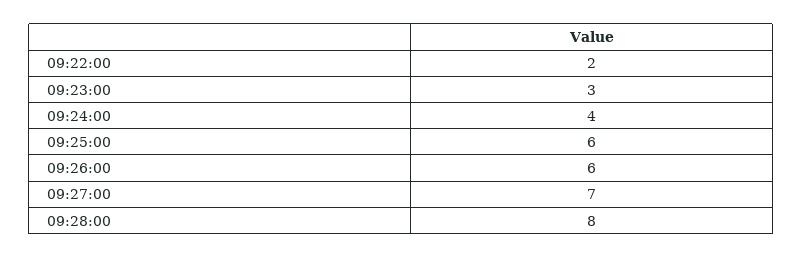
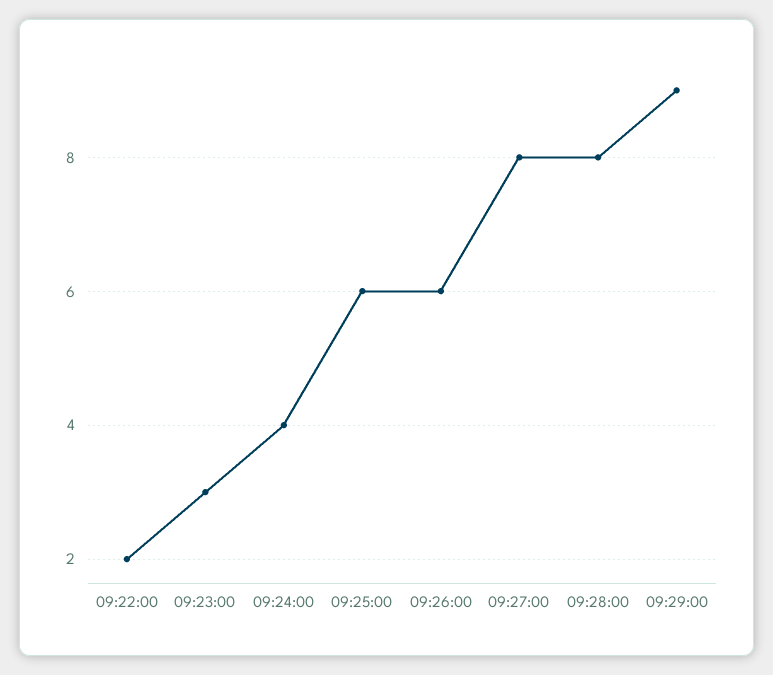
09:27:00: 7 -> 8
09:29:00: none -> 9

